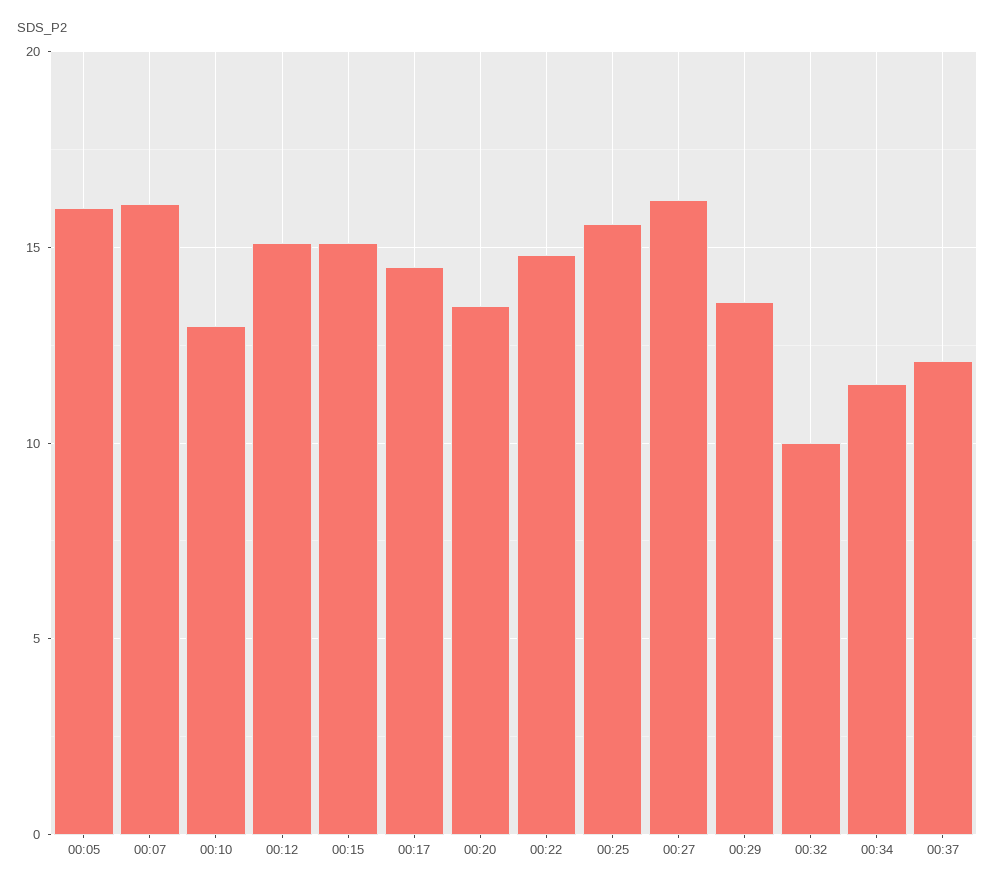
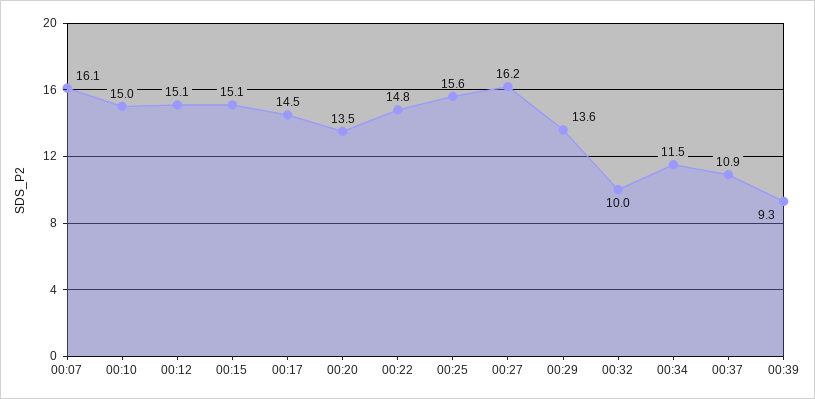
00:05: 16 -> none
00:10: 13 -> 15
00:37: 12 -> 10.9
00:39: none -> 9.3

